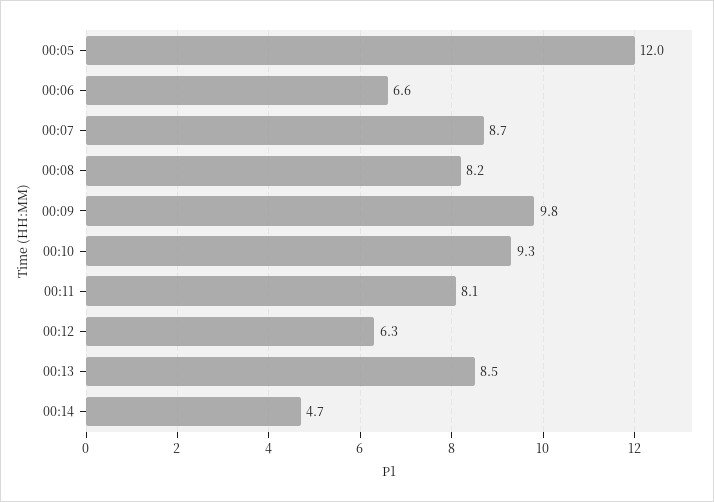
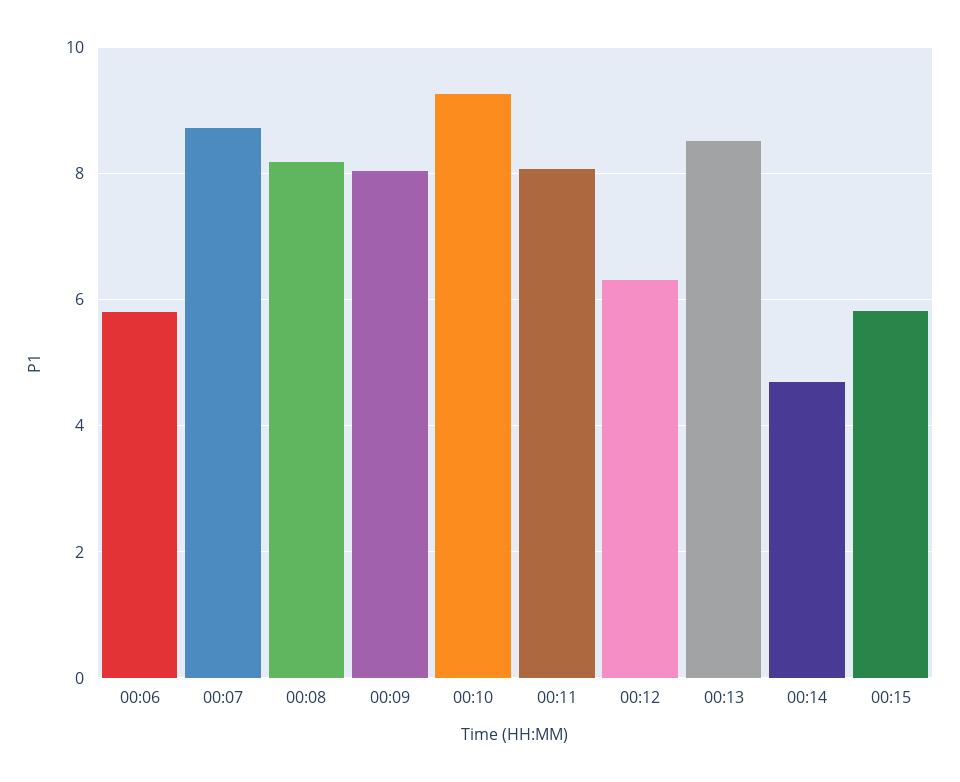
00:05: 12 -> none
00:06: 6.6 -> 5.8
00:09: 9.8 -> 8
00:15: none -> 5.8

